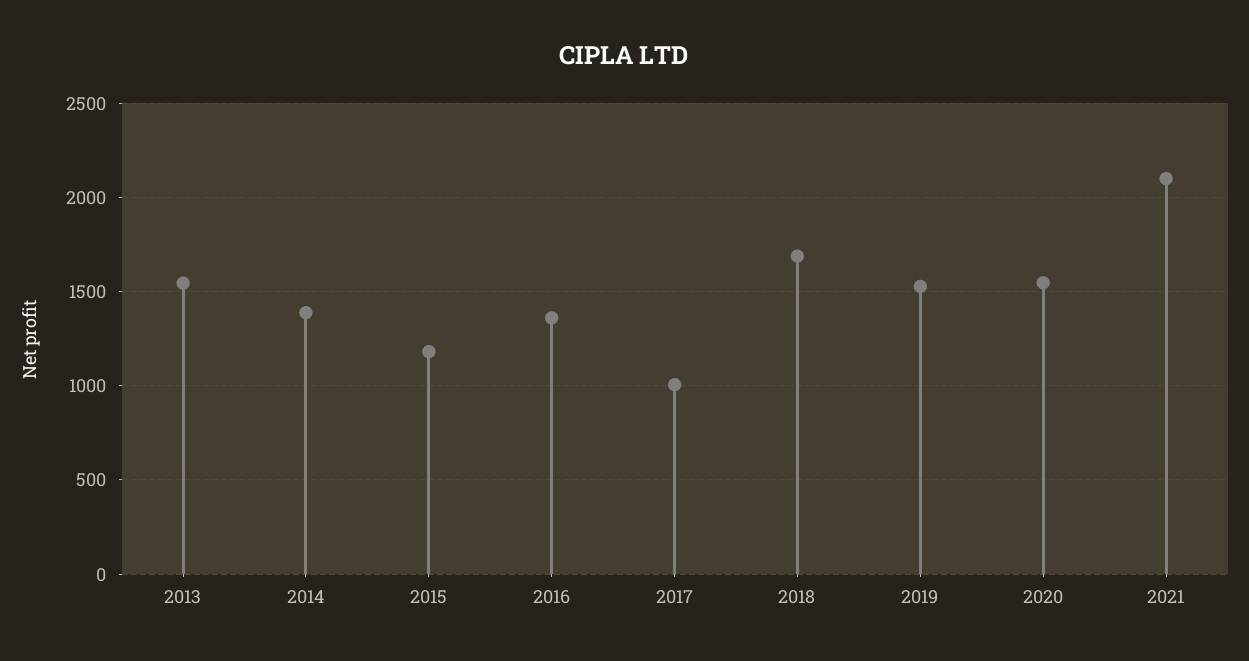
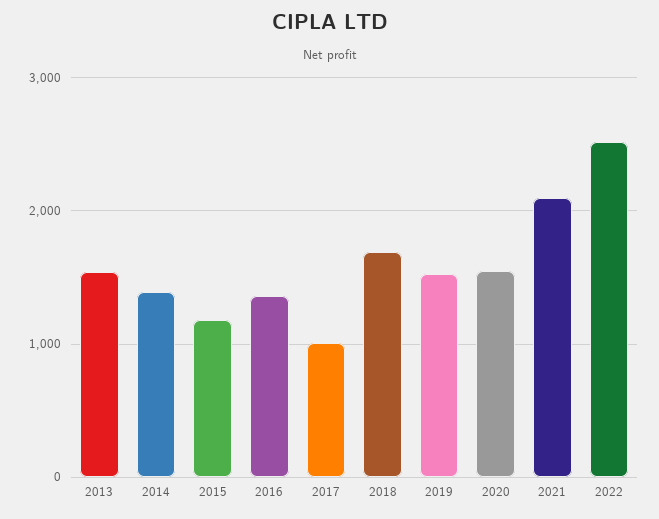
2022: none -> 2500

